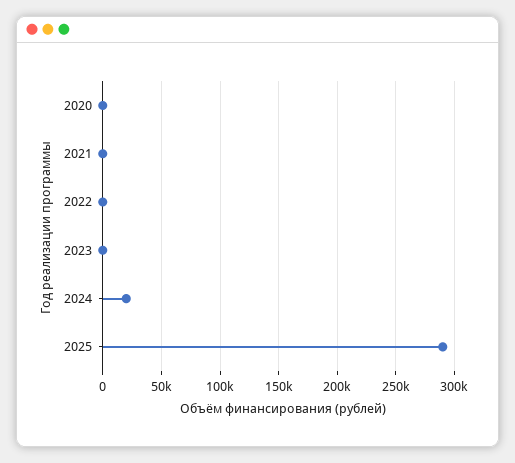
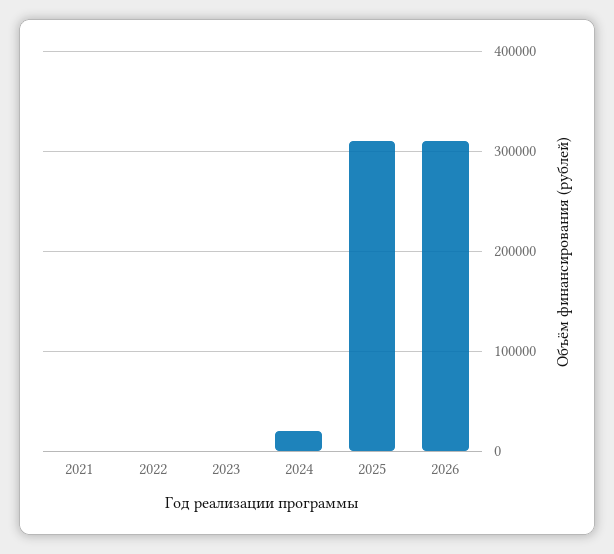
2020: 0 -> none
2025: 290000 -> 310000
2026: none -> 310000

